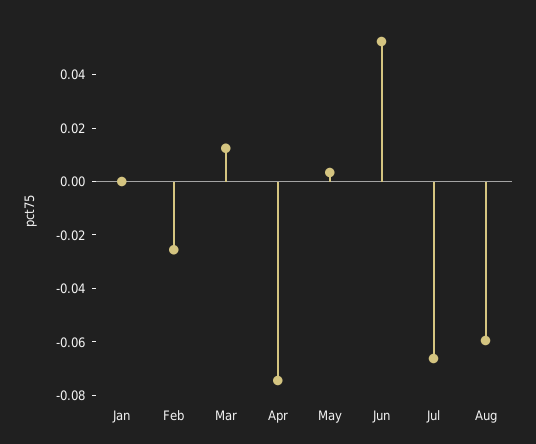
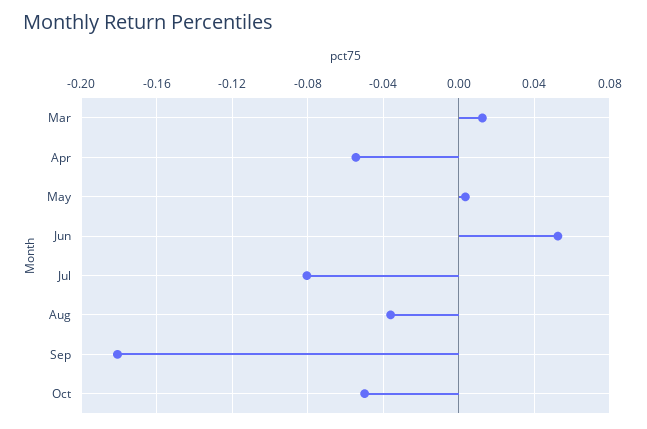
Jan: 0 -> none
Feb: -0.025 -> none
Apr: -0.075 -> -0.055
Jul: -0.065 -> -0.08
Aug: -0.06 -> -0.035
Sep: none -> -0.18
Oct: none -> -0.05

